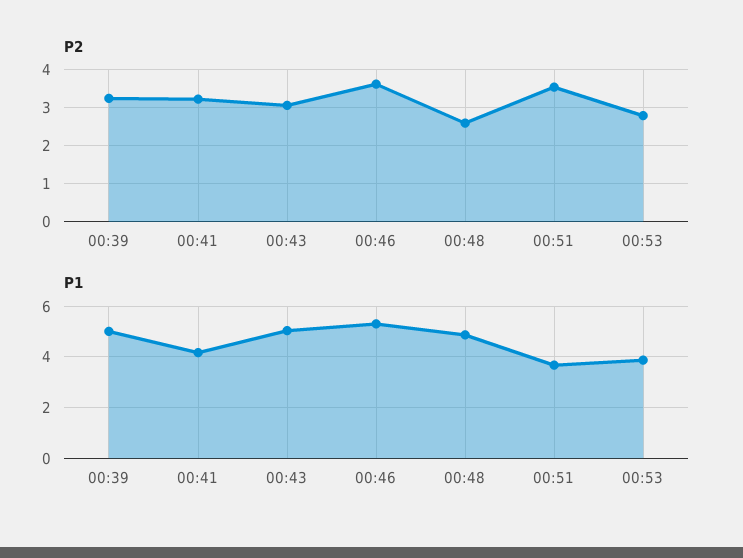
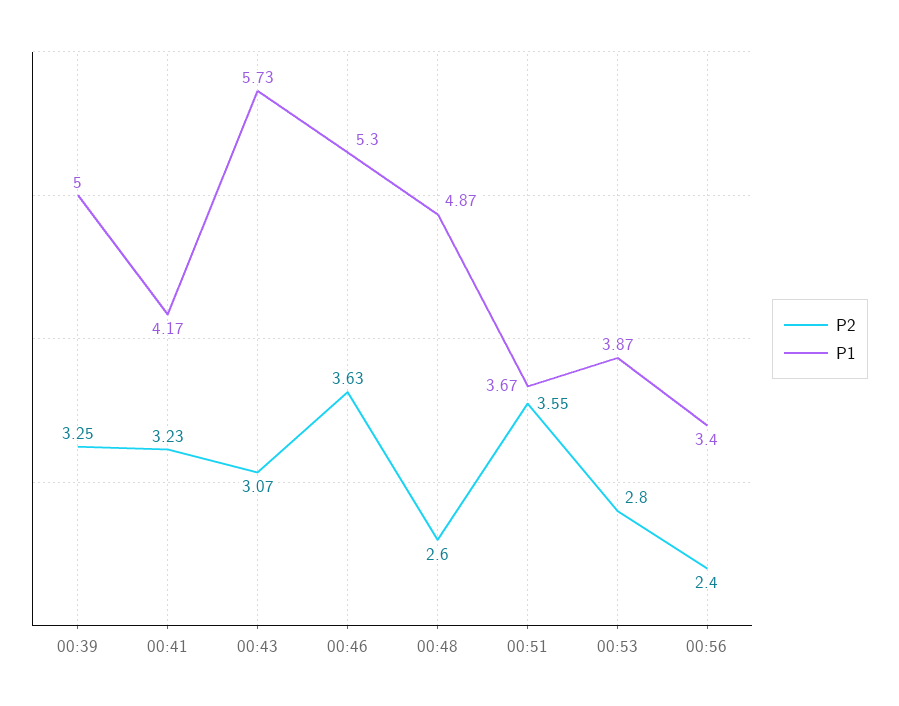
P1, 00:43: 5 -> 5.73
P2, 00:56: none -> 2.4
P1, 00:56: none -> 3.4

